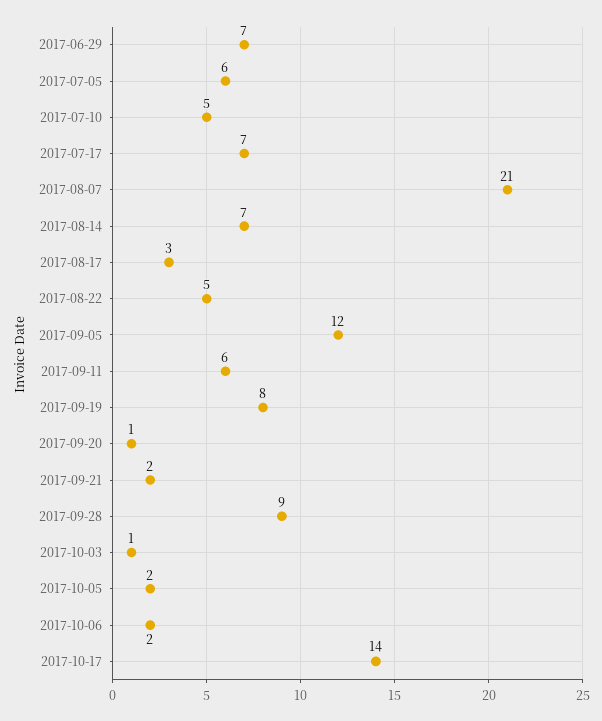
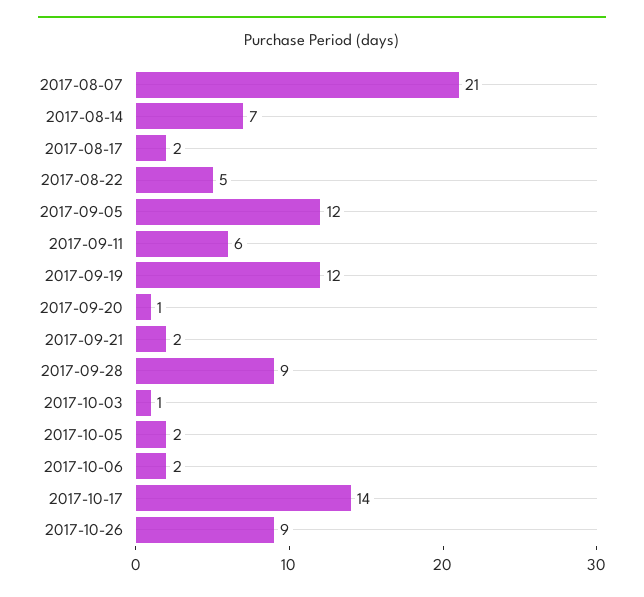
2017-06-29: 7 -> none
2017-07-05: 6 -> none
2017-07-10: 5 -> none
2017-07-17: 7 -> none
2017-08-17: 3 -> 2
2017-09-19: 8 -> 12
2017-10-26: none -> 9

